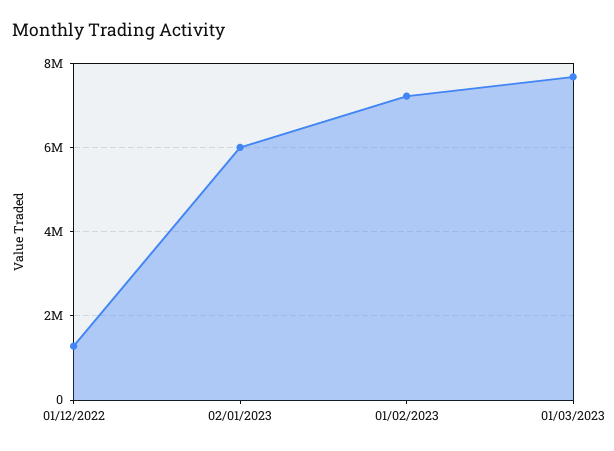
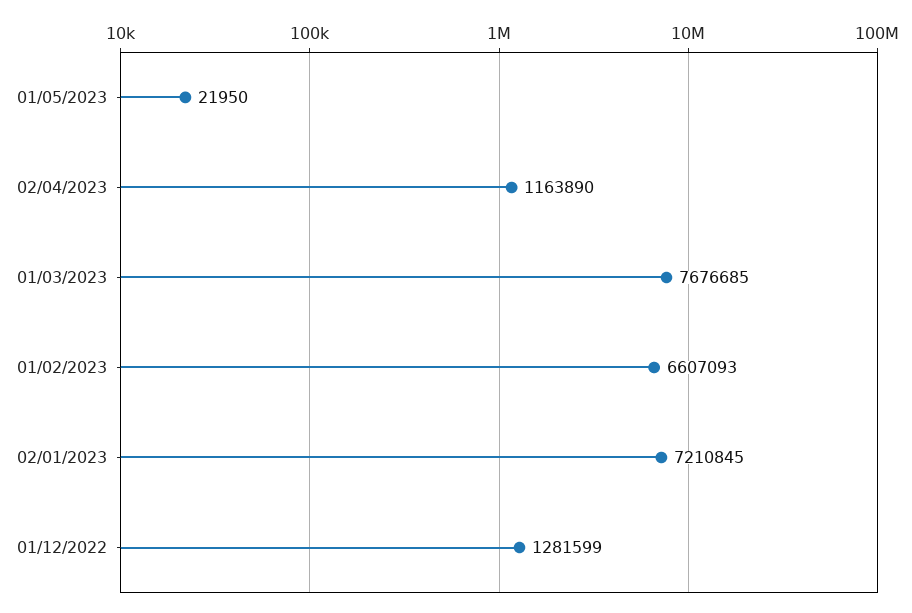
02/01/2023: 6000000 -> 7210845
01/02/2023: 7200000 -> 6607093
01/05/2023: none -> 21950
02/04/2023: none -> 1163890

